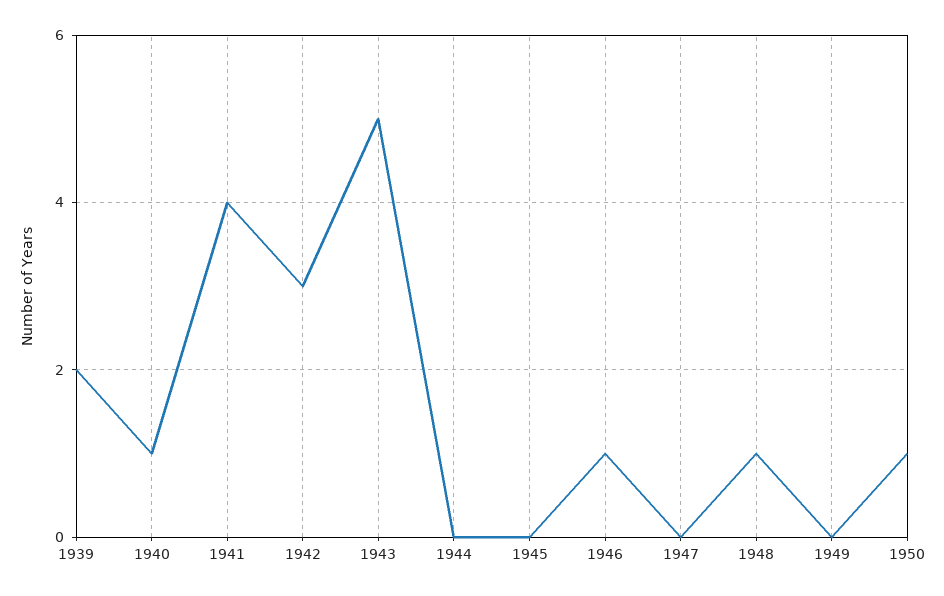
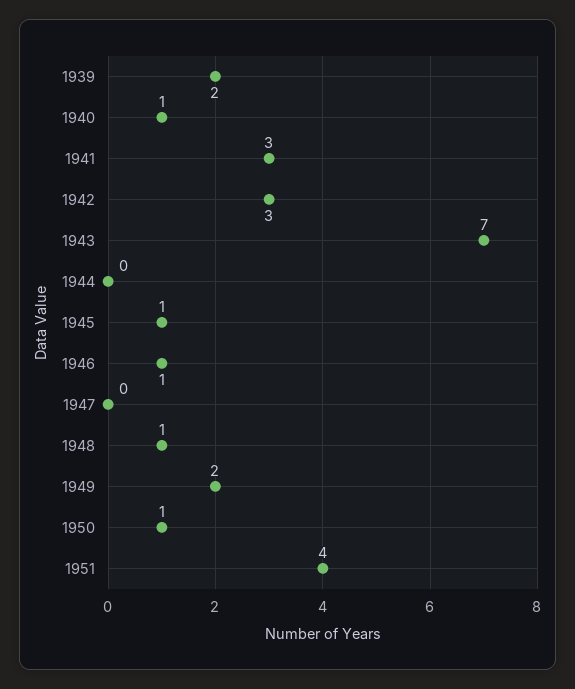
1941: 4 -> 3
1943: 5 -> 7
1945: 0 -> 1
1949: 0 -> 2
1951: none -> 4

